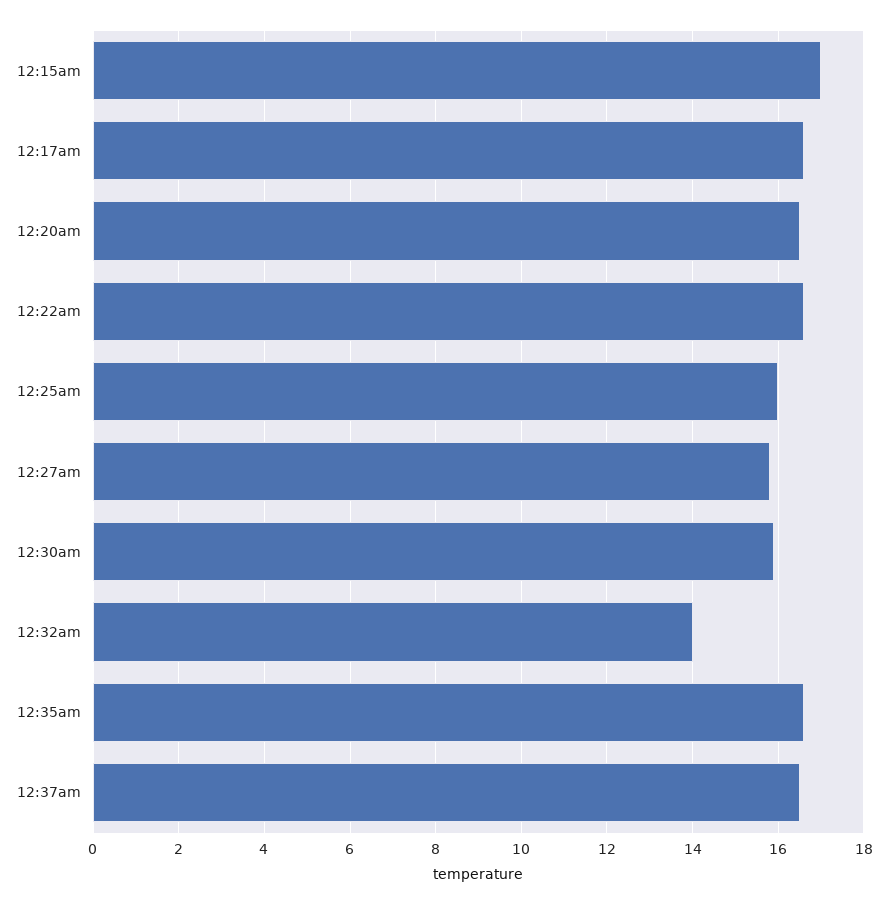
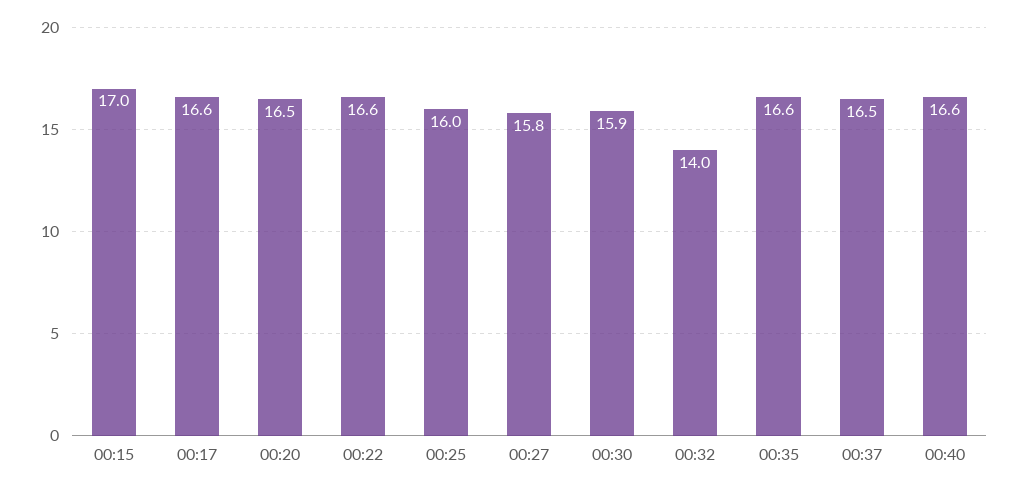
00:40: none -> 16.6

